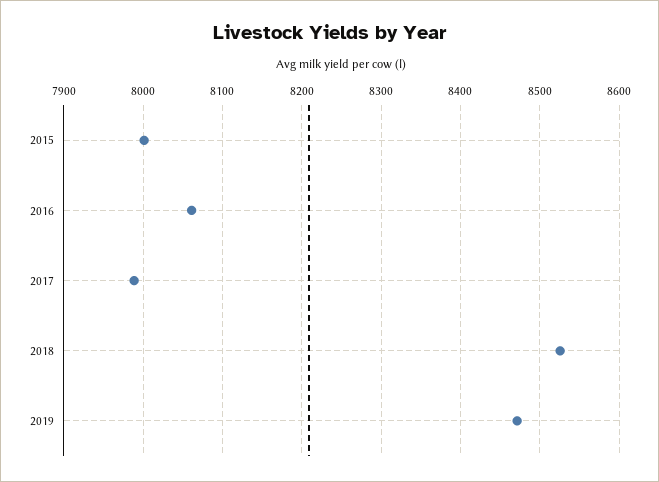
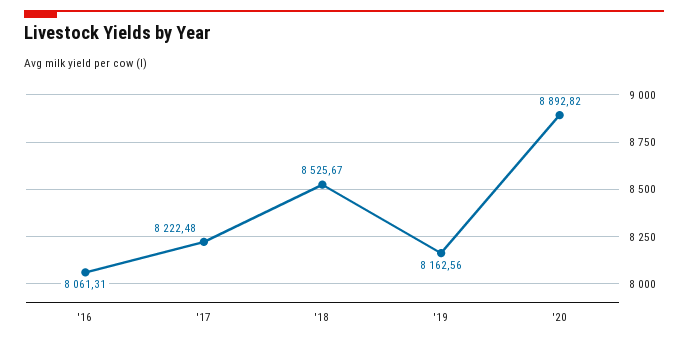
2015: 8000 -> none
2017: 7990 -> 8222.48
2019: 8470 -> 8162.56
'20: none -> 8892.82

